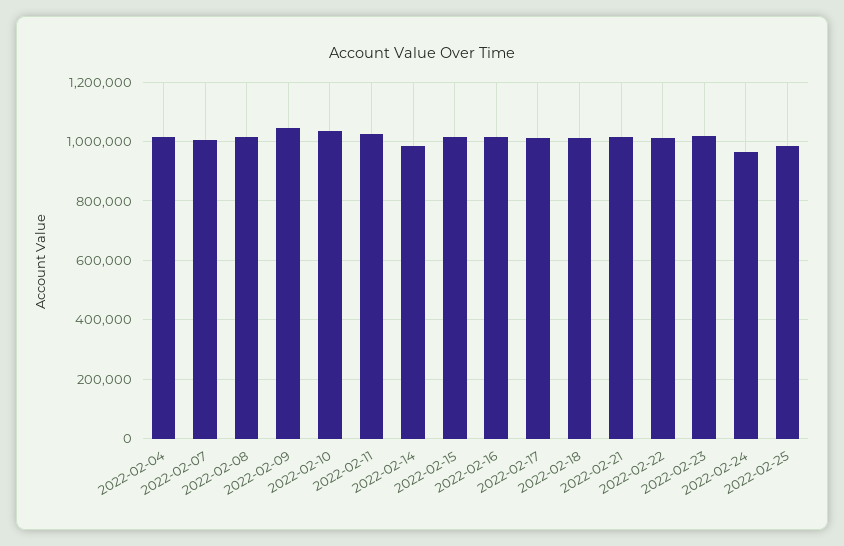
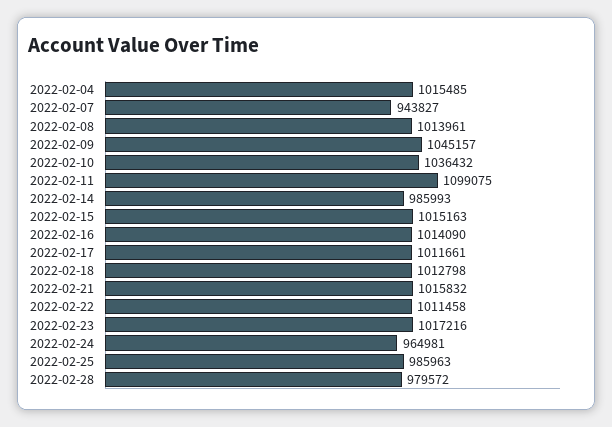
2022-02-07: 1000000 -> 943827
2022-02-11: 1025000 -> 1099075
2022-02-28: none -> 979572

